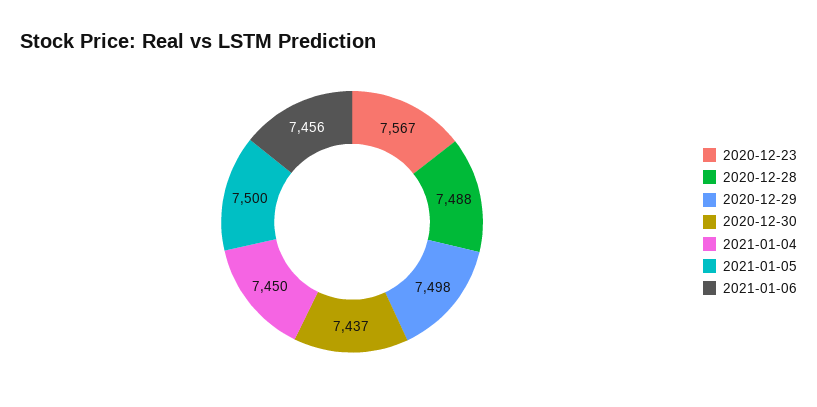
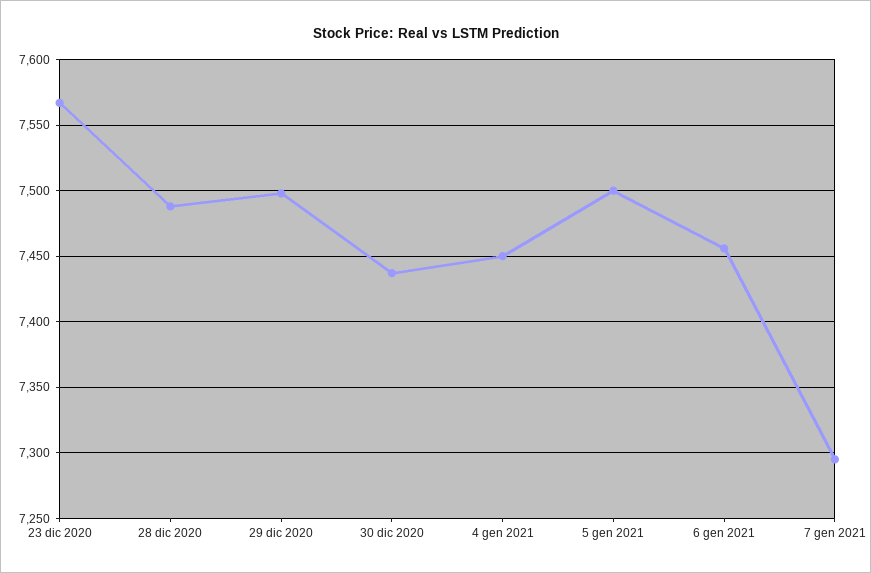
7 gen 2021: none -> 7295

